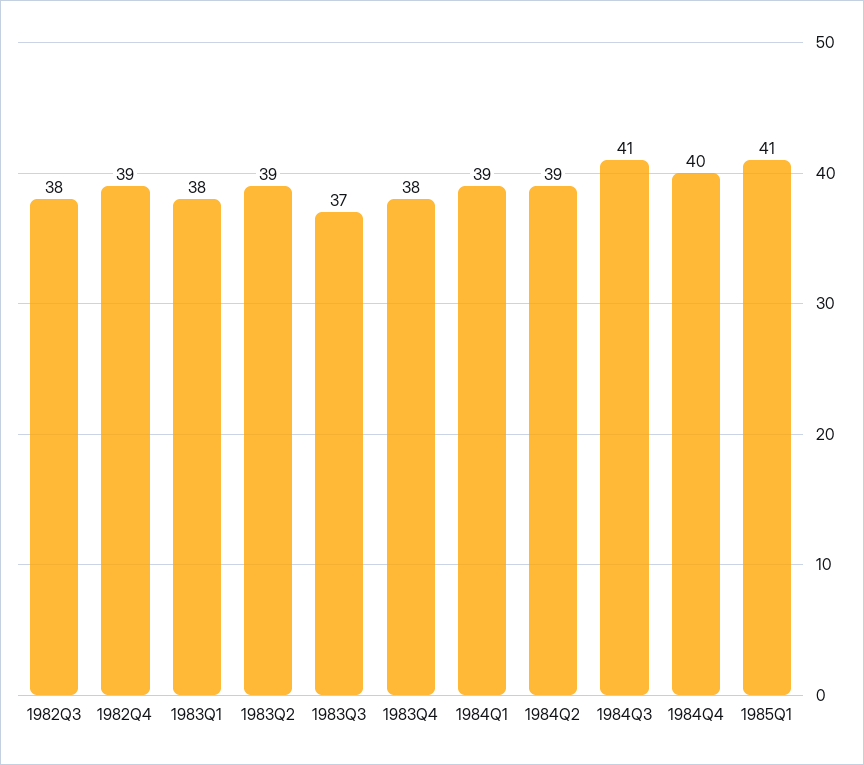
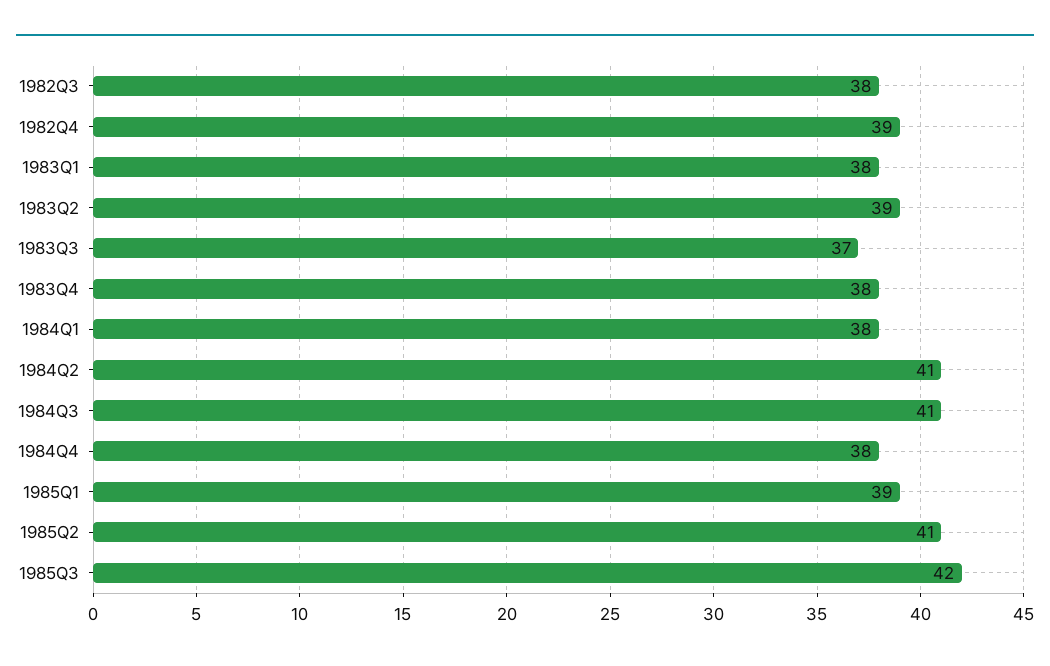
1984Q1: 39 -> 38
1984Q2: 39 -> 41
1984Q4: 40 -> 38
1985Q1: 41 -> 39
1985Q2: none -> 41
1985Q3: none -> 42

